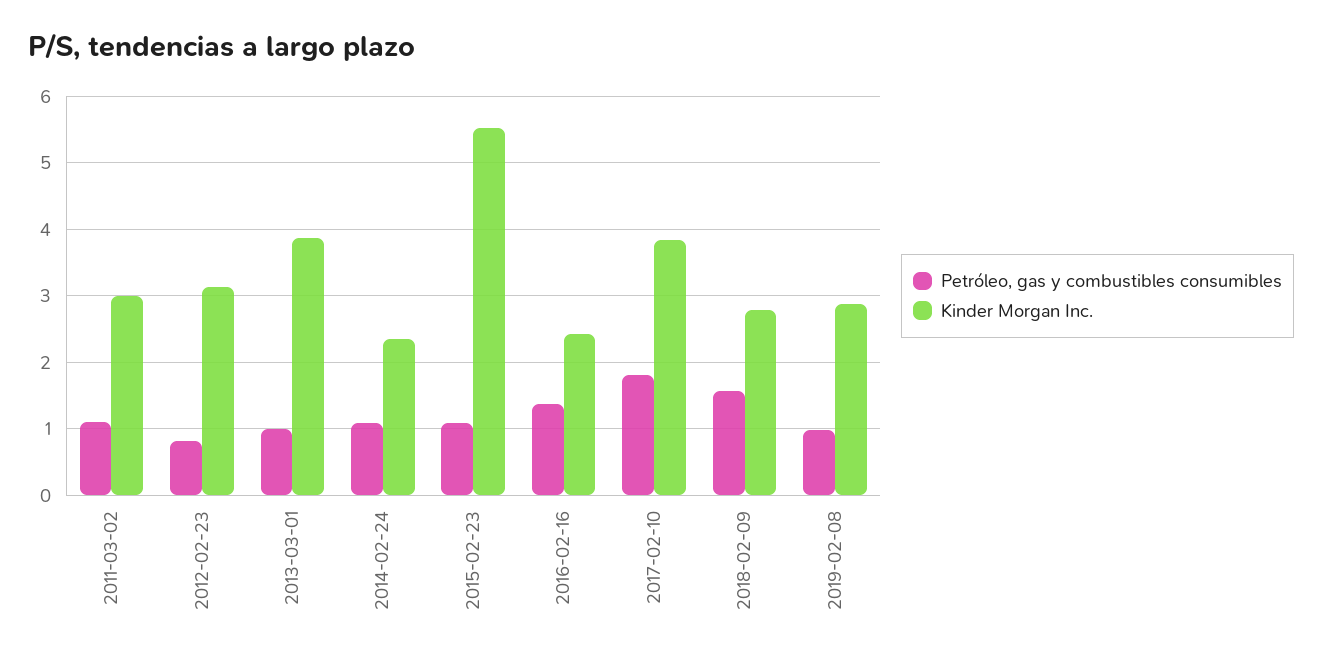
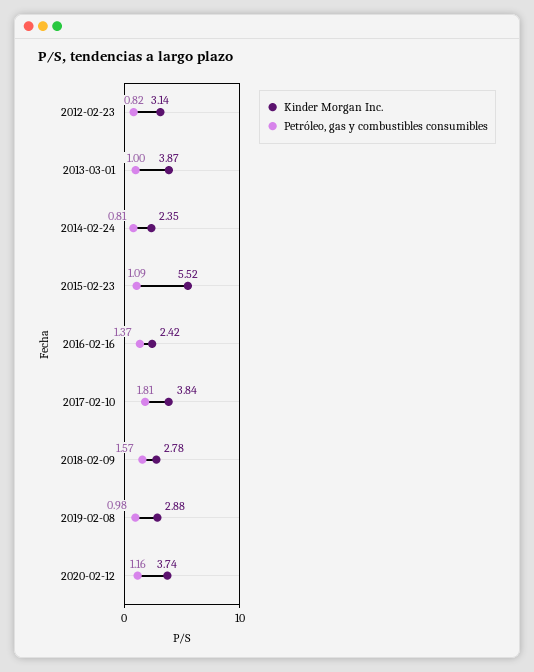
Petróleo, gas y combustibles consumibles, 2011-03-02: 1.1 -> none
Kinder Morgan Inc., 2011-03-02: 3 -> none
Petróleo, gas y combustibles consumibles, 2014-02-24: 1.1 -> 0.81
Kinder Morgan Inc., 2020-02-12: none -> 3.74
Petróleo, gas y combustibles consumibles, 2020-02-12: none -> 1.16

